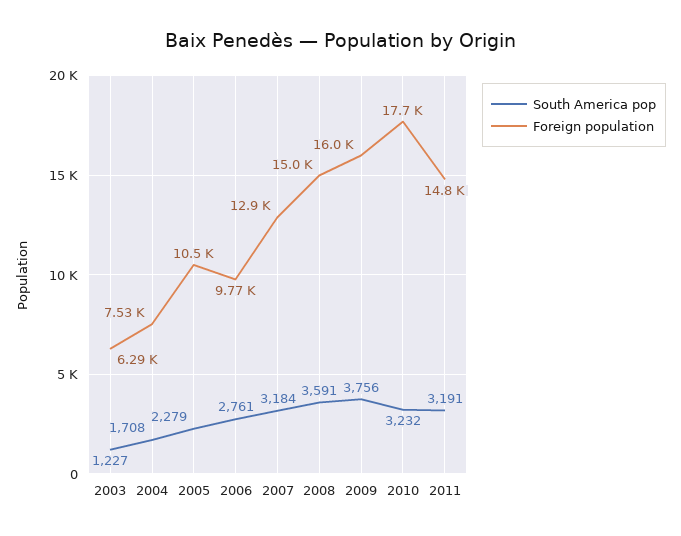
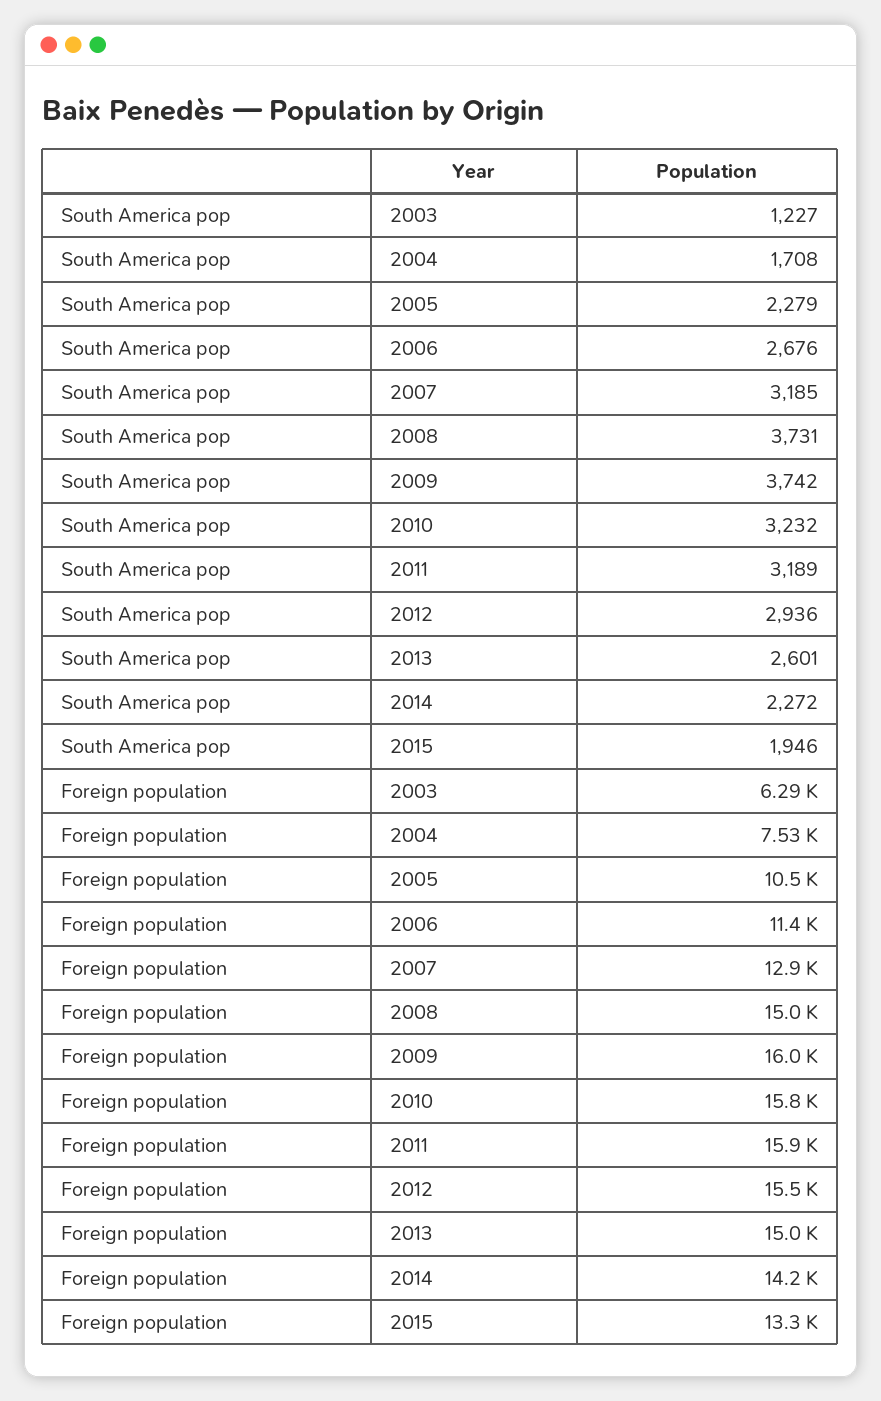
South America pop, 2006: 2761 -> 2676
Foreign population, 2006: 9770 -> 11400
South America pop, 2007: 3184 -> 3185
South America pop, 2008: 3591 -> 3731
South America pop, 2009: 3756 -> 3742
Foreign population, 2010: 17700 -> 15800
South America pop, 2011: 3191 -> 3189
Foreign population, 2011: 14800 -> 15900
South America pop, 2012: none -> 2936
South America pop, 2013: none -> 2601
South America pop, 2014: none -> 2272
South America pop, 2015: none -> 1946
Foreign population, 2012: none -> 15500
Foreign population, 2013: none -> 15000
Foreign population, 2014: none -> 14200
Foreign population, 2015: none -> 13300

